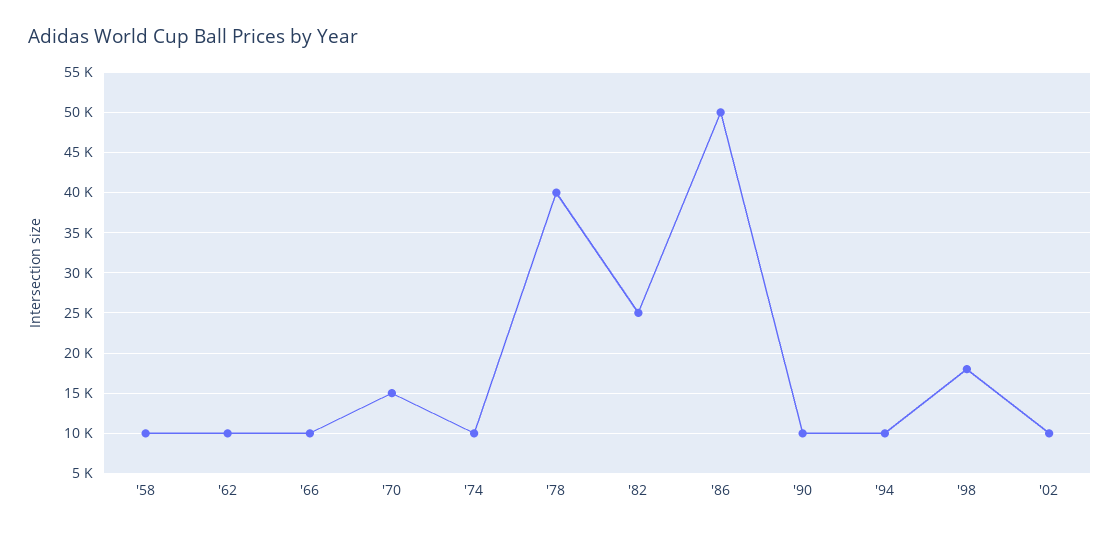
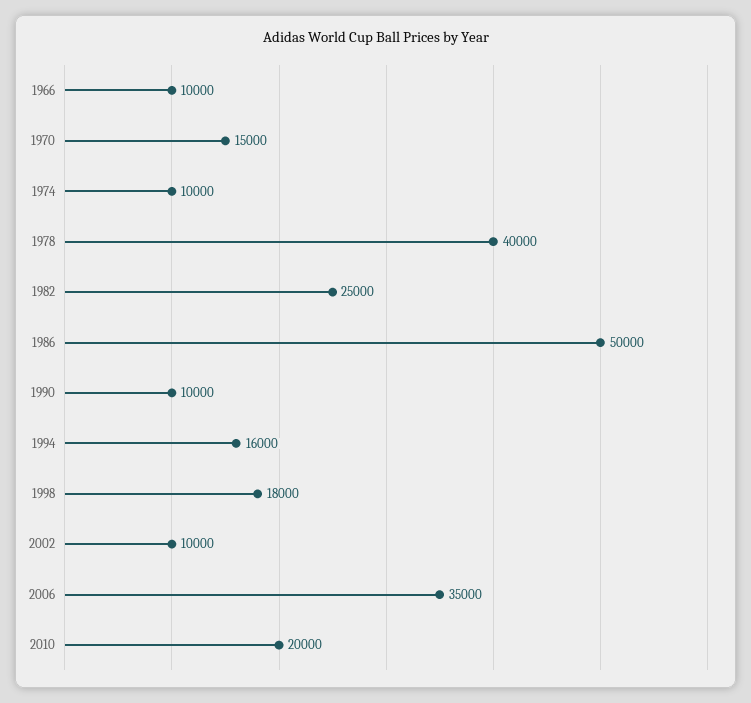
'58: 10000 -> none
'62: 10000 -> none
'94: 10000 -> 16000
2006: none -> 35000
2010: none -> 20000

